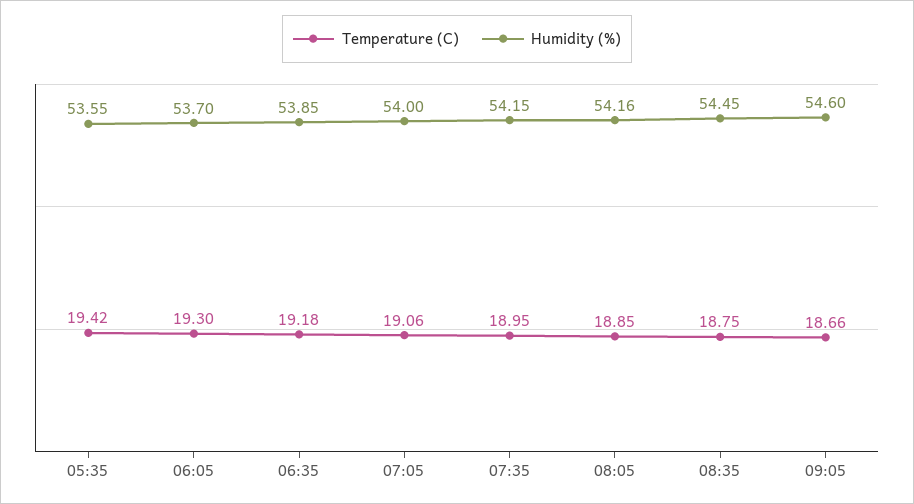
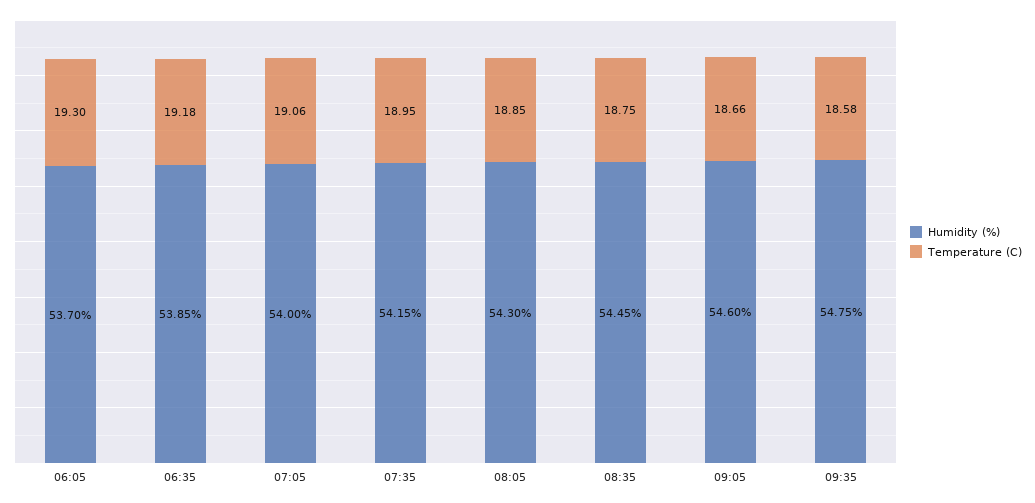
Temperature (C), 05:35: 19.42 -> none
Humidity (%), 05:35: 53.55 -> none
Humidity (%), 08:05: 54.16 -> 54.3
Humidity (%), 09:35: none -> 54.75
Temperature (C), 09:35: none -> 18.58

